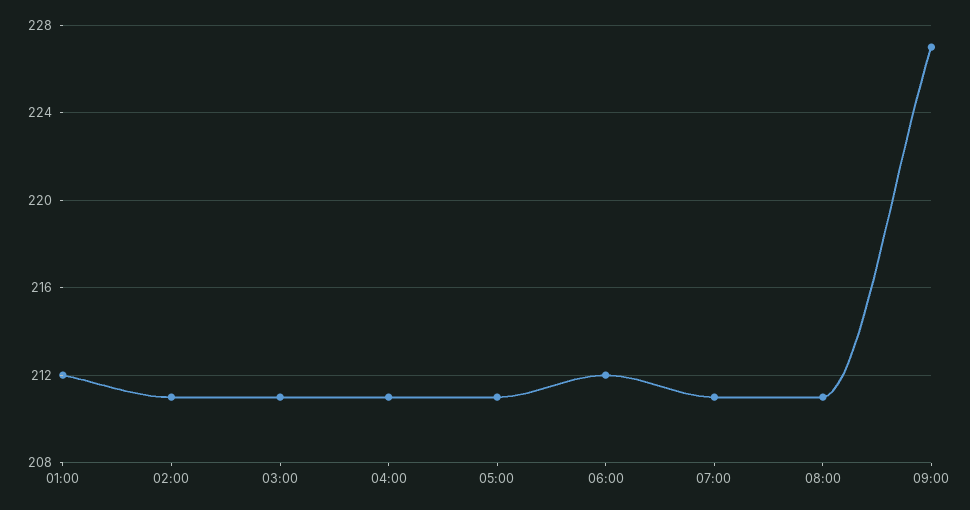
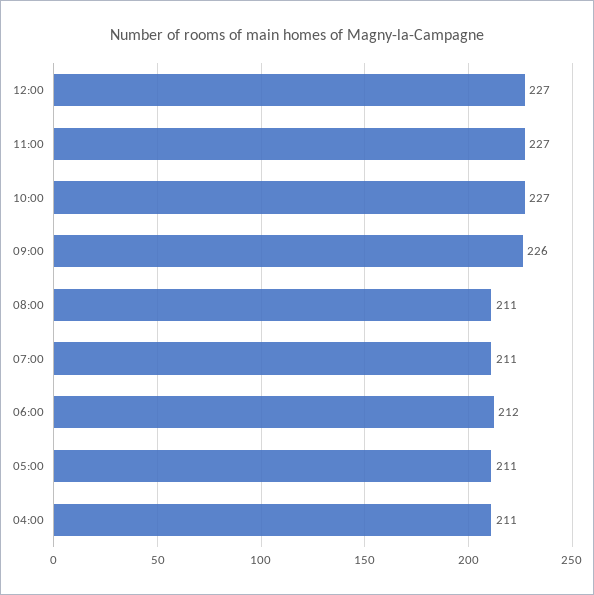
01:00: 212 -> none
02:00: 211 -> none
03:00: 211 -> none
09:00: 227 -> 226
12:00: none -> 227
11:00: none -> 227
10:00: none -> 227

